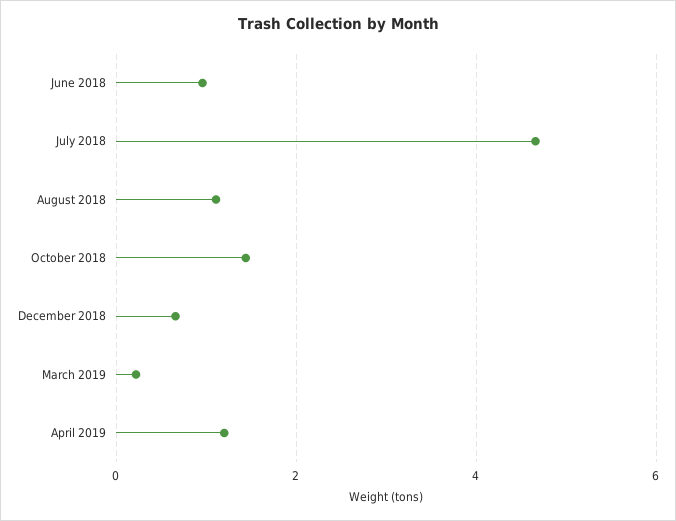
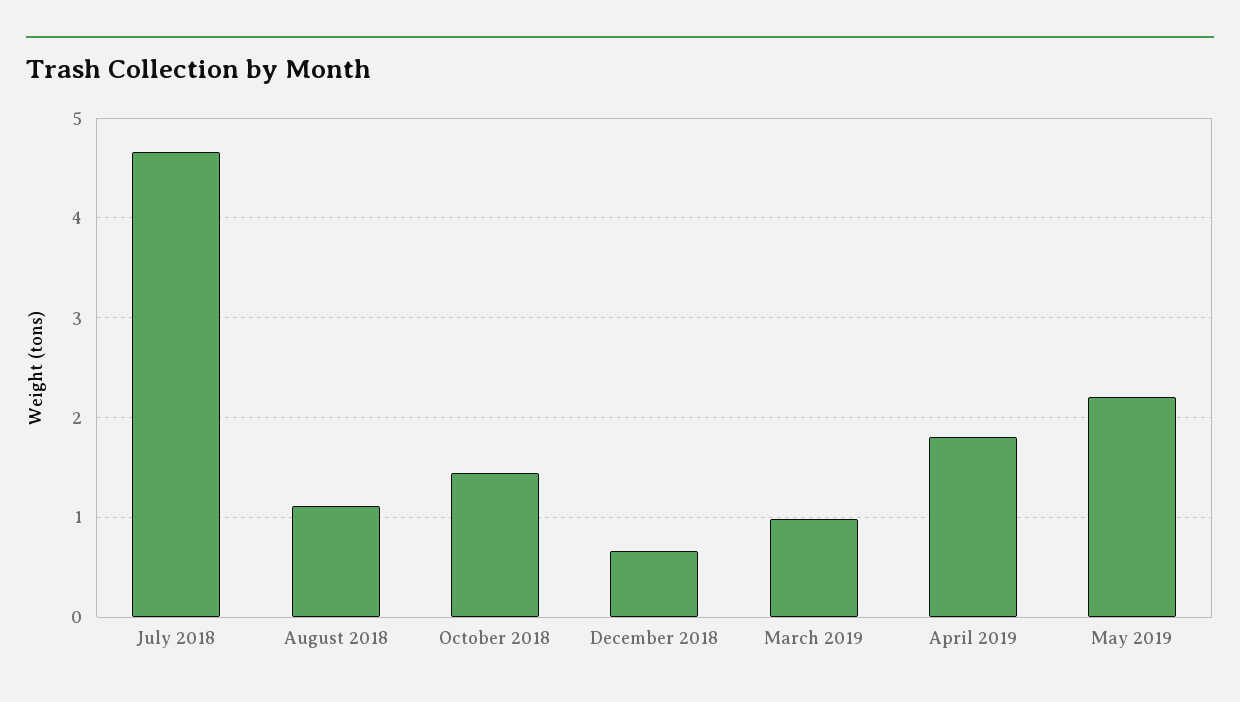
June 2018: 1 -> none
March 2019: 0.2 -> 1
April 2019: 1.2 -> 1.8
May 2019: none -> 2.2

